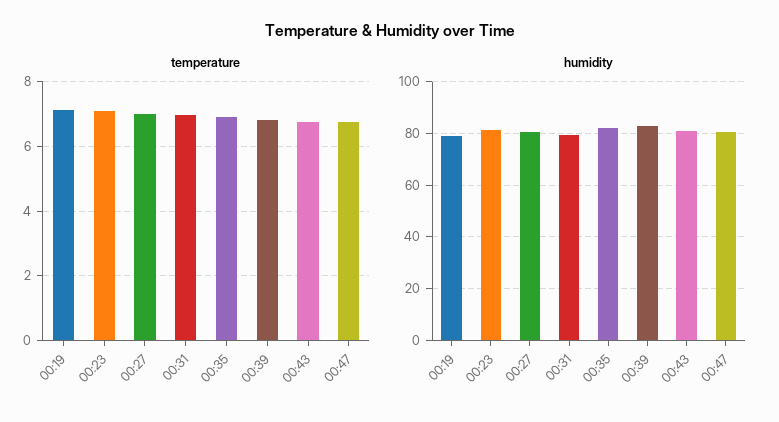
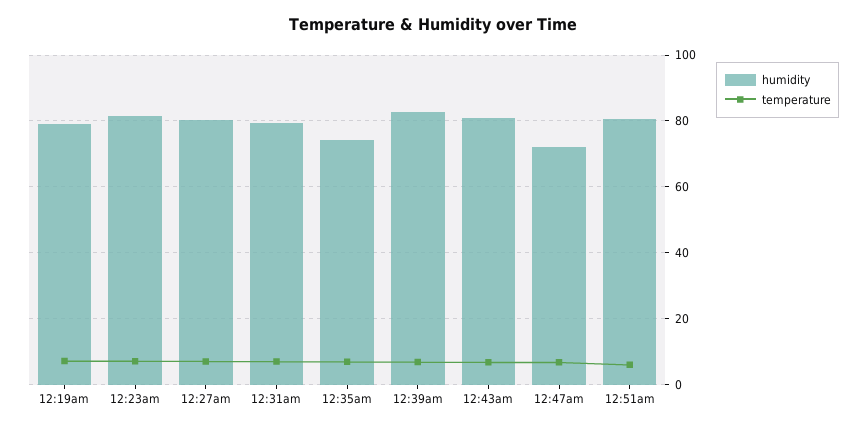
humidity, 00:35: 82.5 -> 74
humidity, 00:47: 80 -> 72
humidity, 12:51am: none -> 80
temperature, 12:51am: none -> 6

